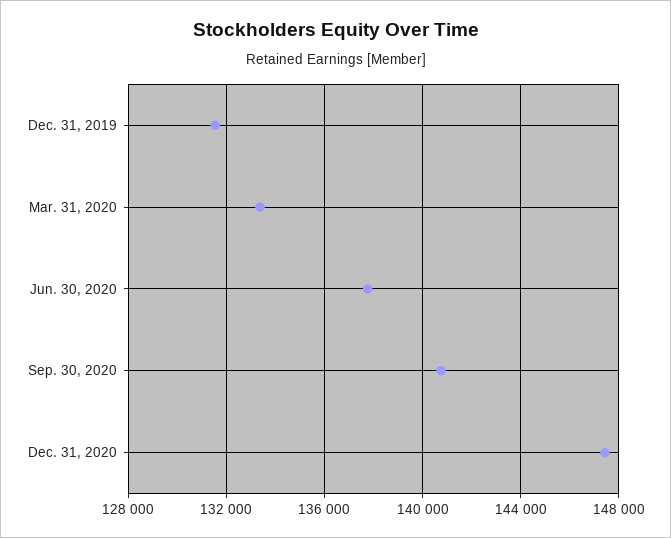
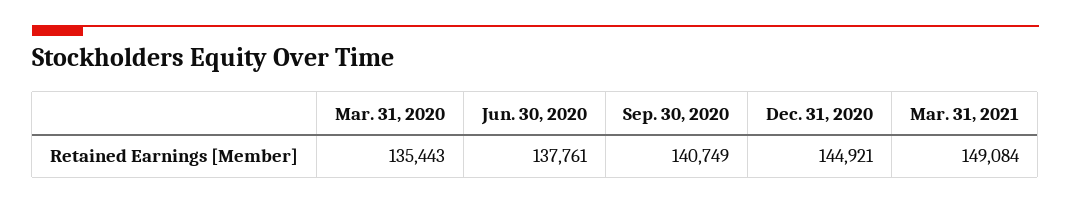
Dec. 31, 2019: 131500 -> none
Mar. 31, 2020: 133500 -> 135443
Dec. 31, 2020: 147500 -> 144921
Mar. 31, 2021: none -> 149084

